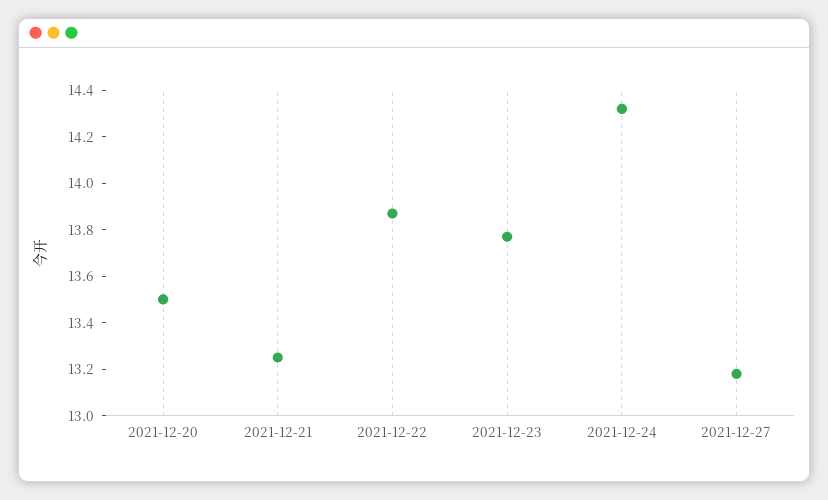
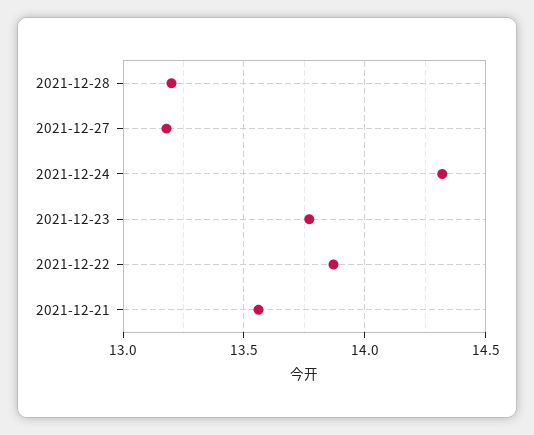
2021-12-20: 13.5 -> none
2021-12-21: 13.25 -> 13.55
2021-12-28: none -> 13.2

